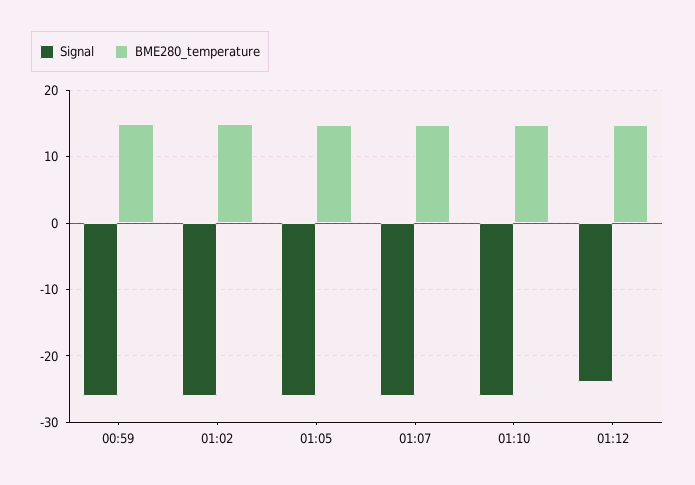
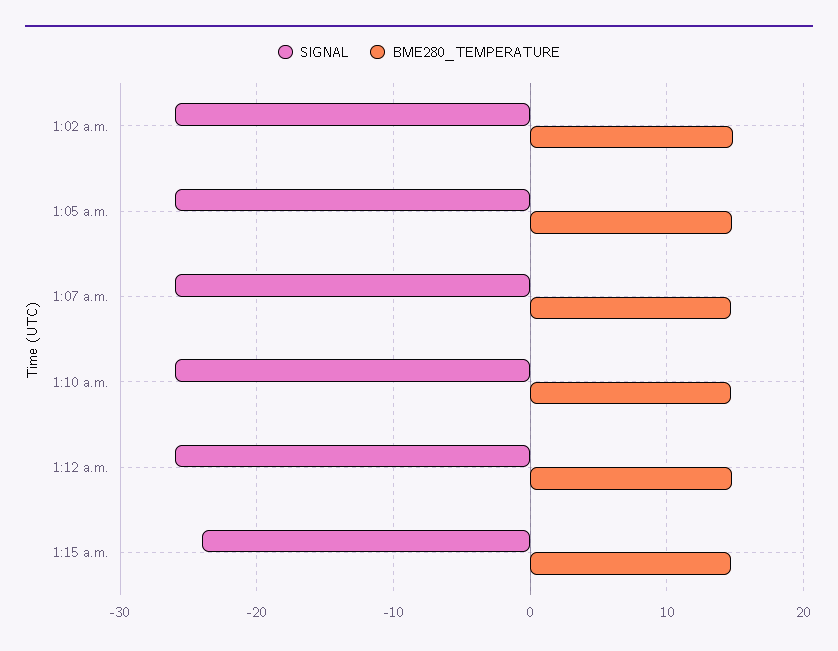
Signal, 00:59: -26 -> none
BME280_temperature, 00:59: 15 -> none
Signal, 01:12: -24 -> -26
Signal, 1:15 a.m.: none -> -24
BME280_temperature, 1:15 a.m.: none -> 15

